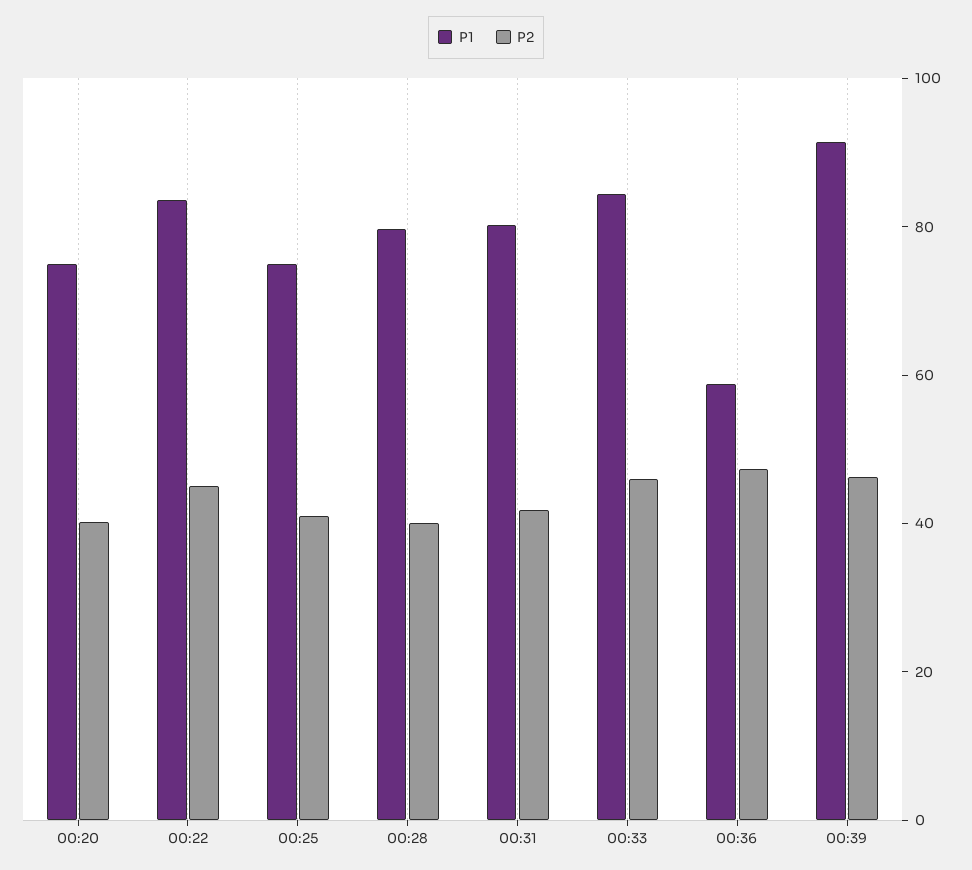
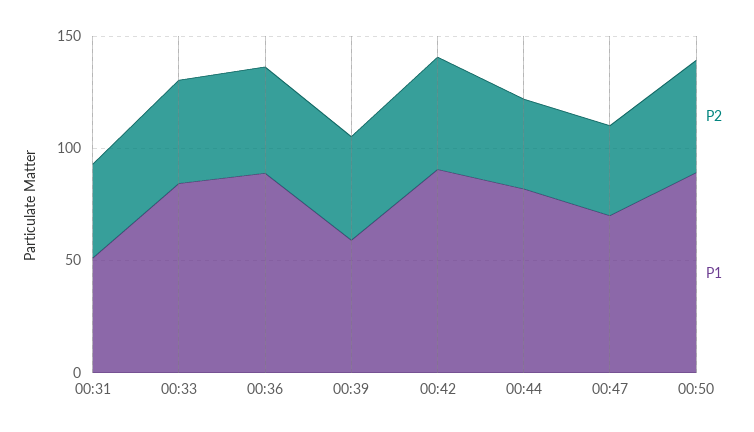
P1, 00:20: 75 -> none
P2, 00:20: 40 -> none
P1, 00:22: 85 -> none
P2, 00:22: 45 -> none
P1, 00:25: 75 -> none
P2, 00:25: 40 -> none
P1, 00:28: 80 -> none
P2, 00:28: 40 -> none
P1, 00:31: 80 -> 50
P1, 00:36: 60 -> 90
P1, 00:39: 90 -> 60
P2, 00:42: none -> 50
P1, 00:42: none -> 90
P2, 00:44: none -> 40
P1, 00:44: none -> 80
P2, 00:47: none -> 40
P1, 00:47: none -> 70
P2, 00:50: none -> 50
P1, 00:50: none -> 90

